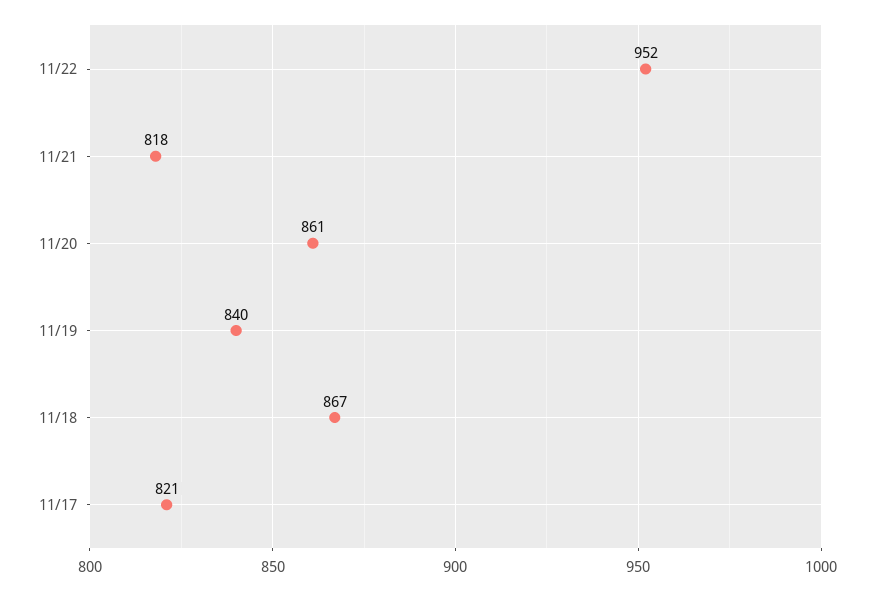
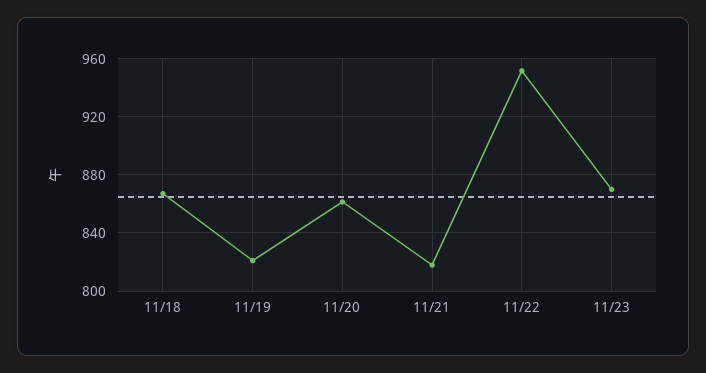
11/19: 840 -> 820
11/17: 821 -> none
11/23: none -> 870

